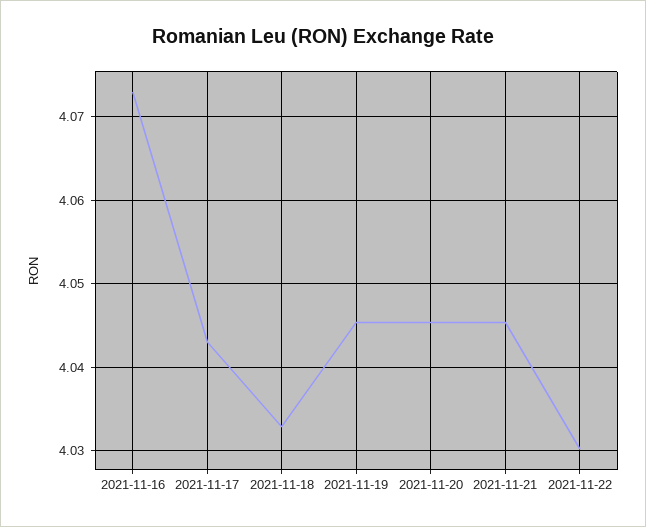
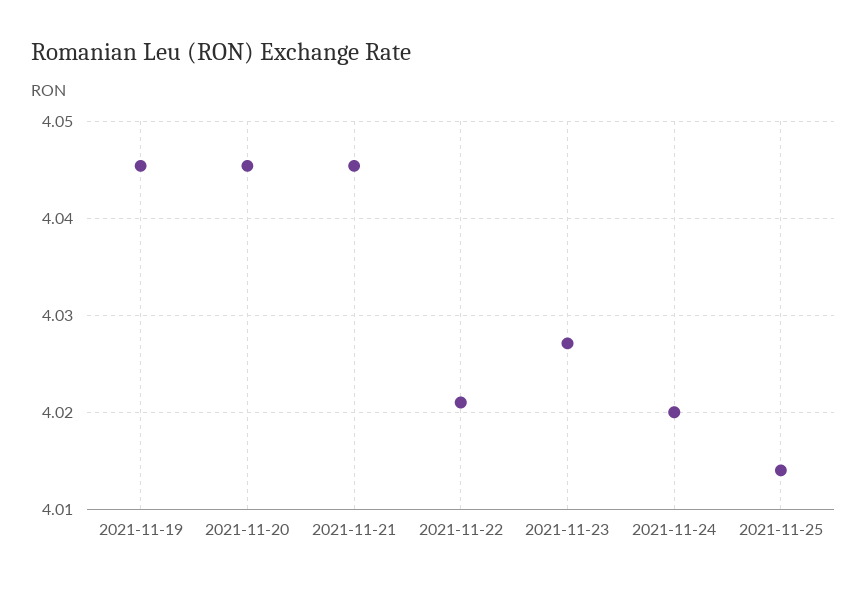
2021-11-16: 4.073 -> none
2021-11-17: 4.043 -> none
2021-11-18: 4.033 -> none
2021-11-22: 4.03 -> 4.021
2021-11-23: none -> 4.027
2021-11-24: none -> 4.02
2021-11-25: none -> 4.014

